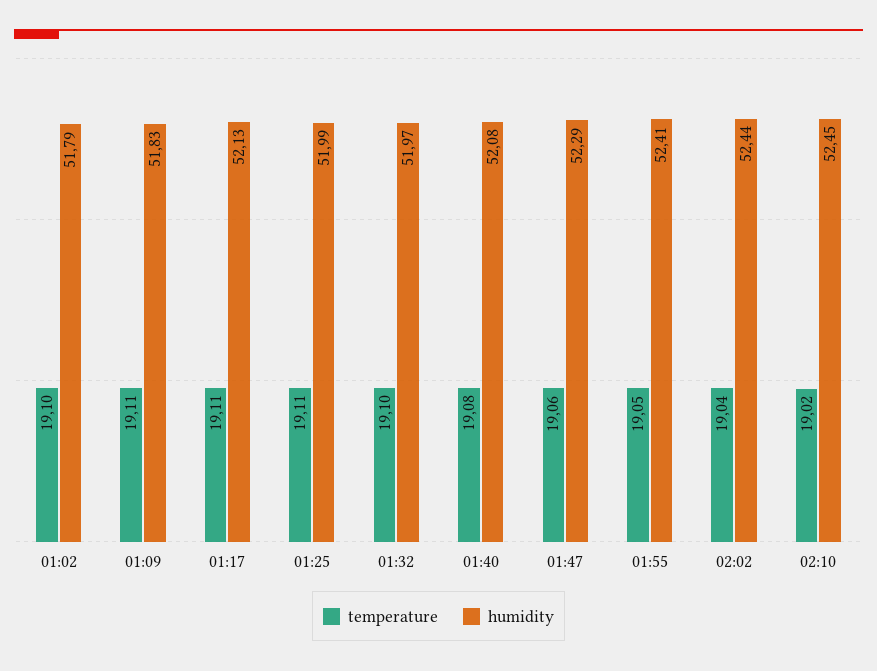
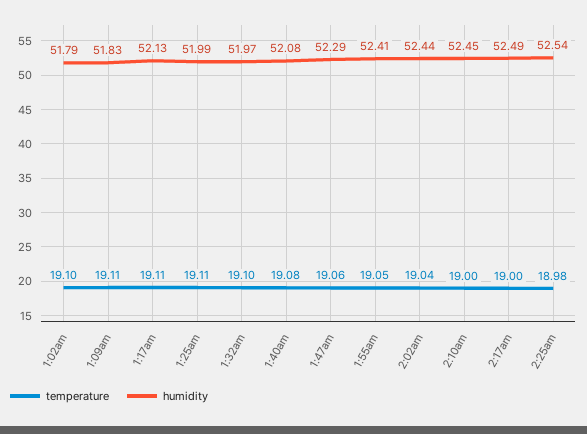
temperature, 02:10: 19.02 -> 19
temperature, 2:17am: none -> 19
humidity, 2:17am: none -> 52.49
temperature, 2:25am: none -> 18.98
humidity, 2:25am: none -> 52.54

